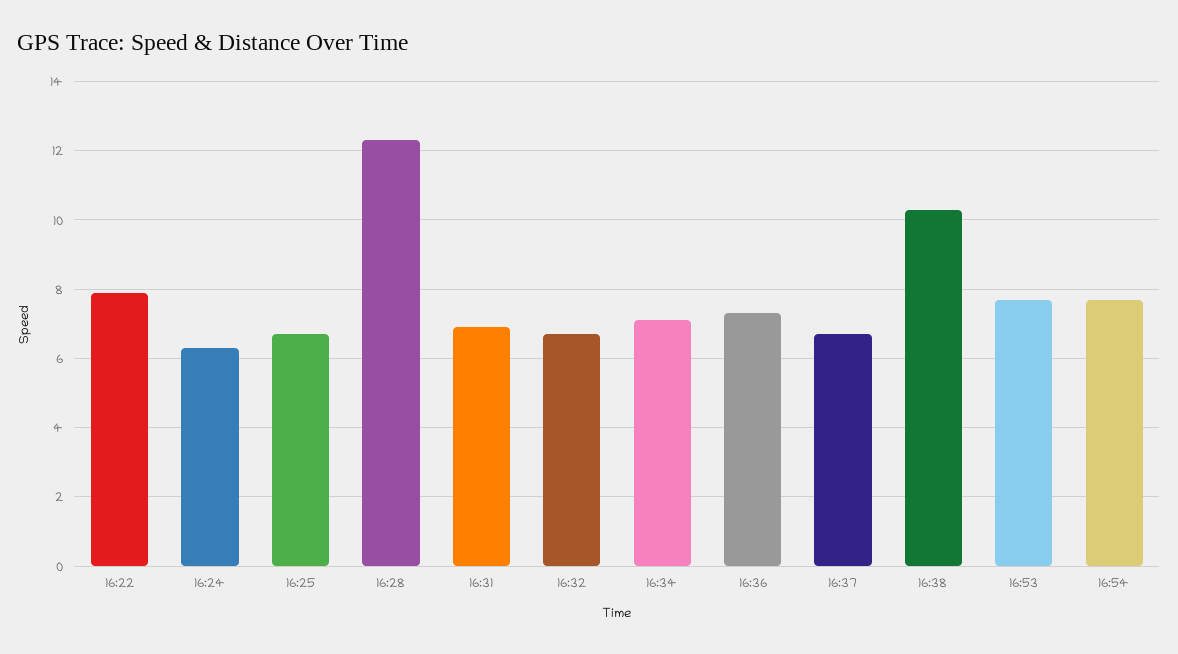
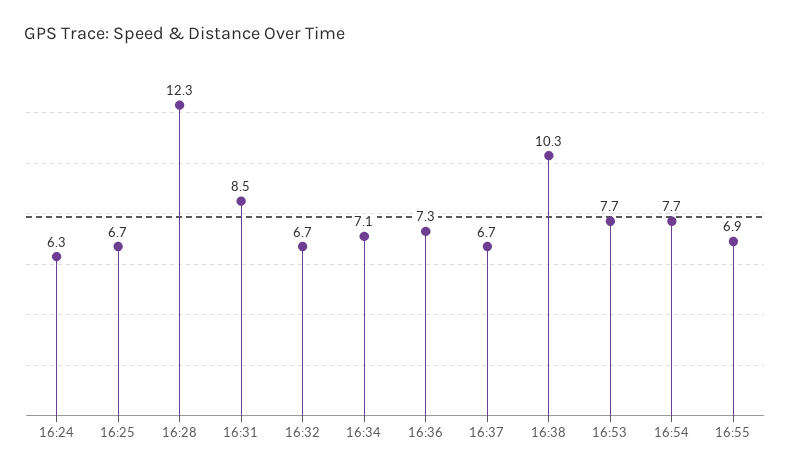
16:22: 8 -> none
16:31: 7 -> 8.5
16:55: none -> 6.9

